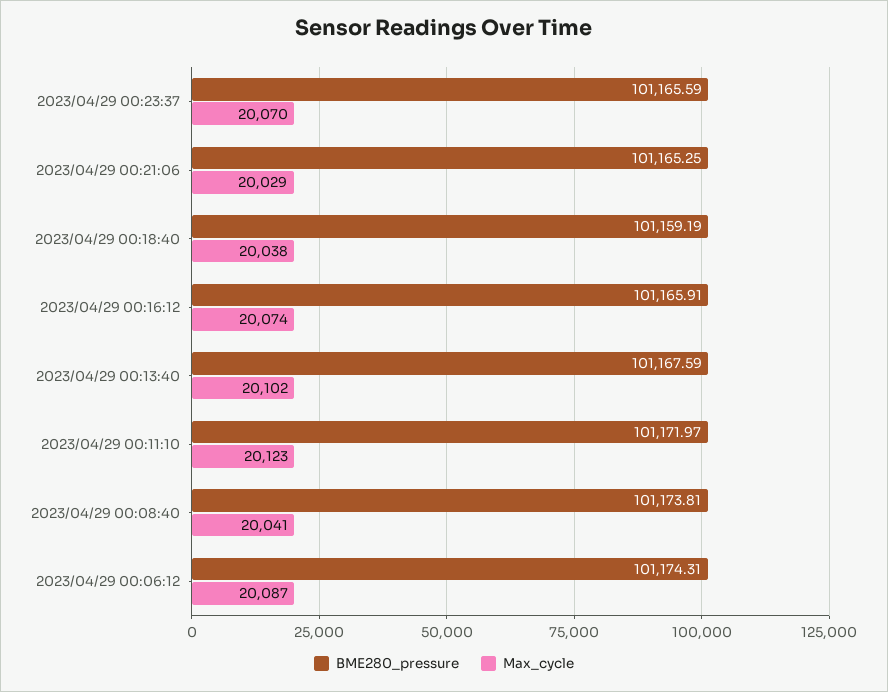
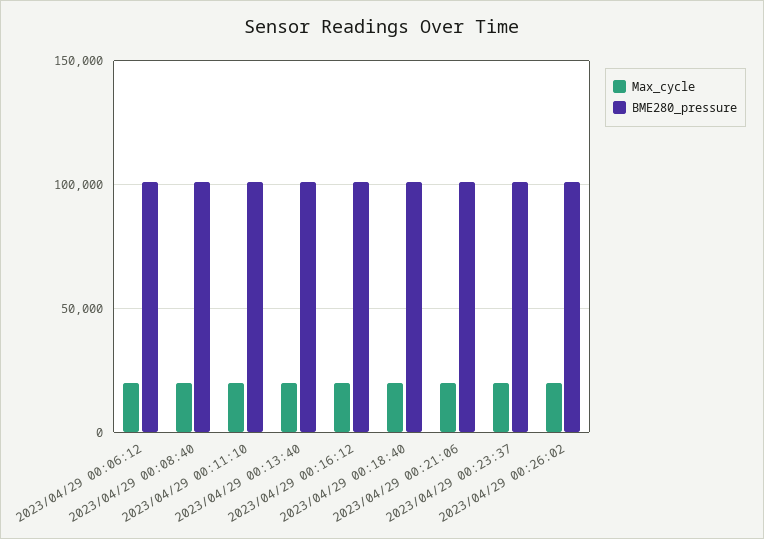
Max_cycle, 2023/04/29 00:26:02: none -> 20000
BME280_pressure, 2023/04/29 00:26:02: none -> 100000

